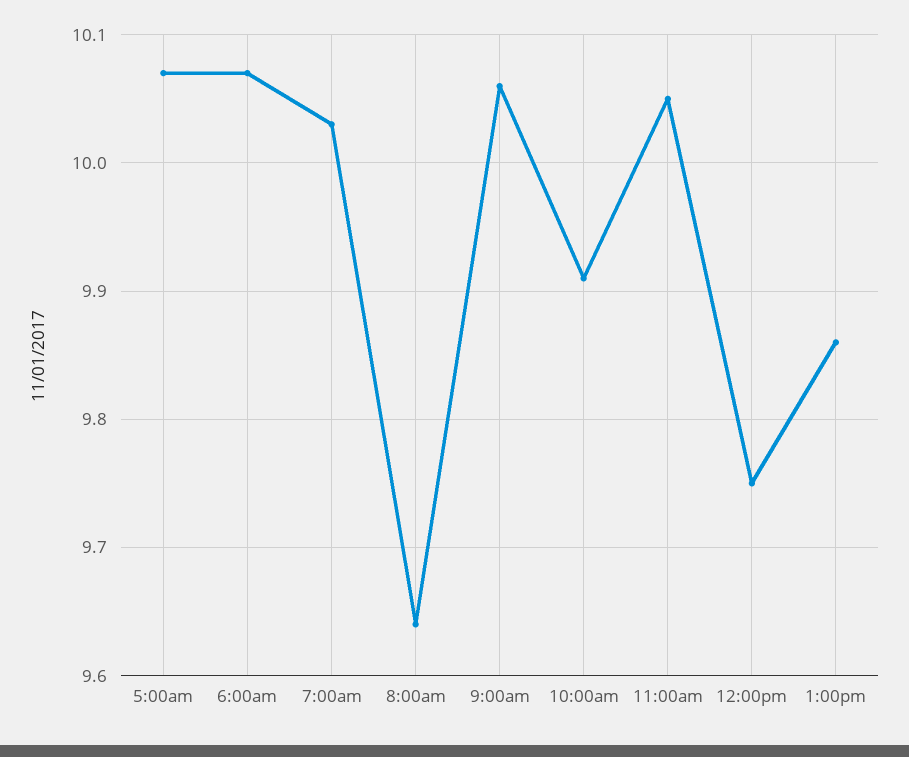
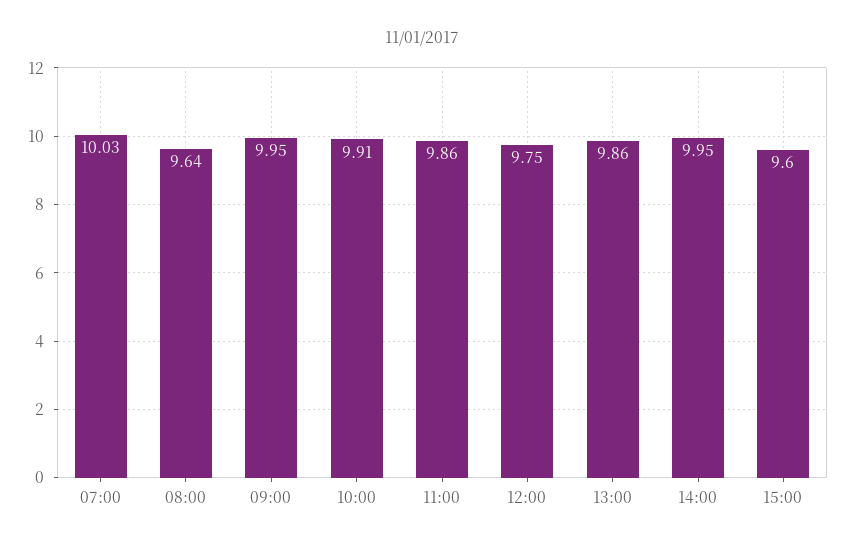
5:00am: 10.07 -> none
6:00am: 10.07 -> none
9:00am: 10.06 -> 9.95
11:00am: 10.05 -> 9.86
14:00: none -> 9.95
15:00: none -> 9.6

